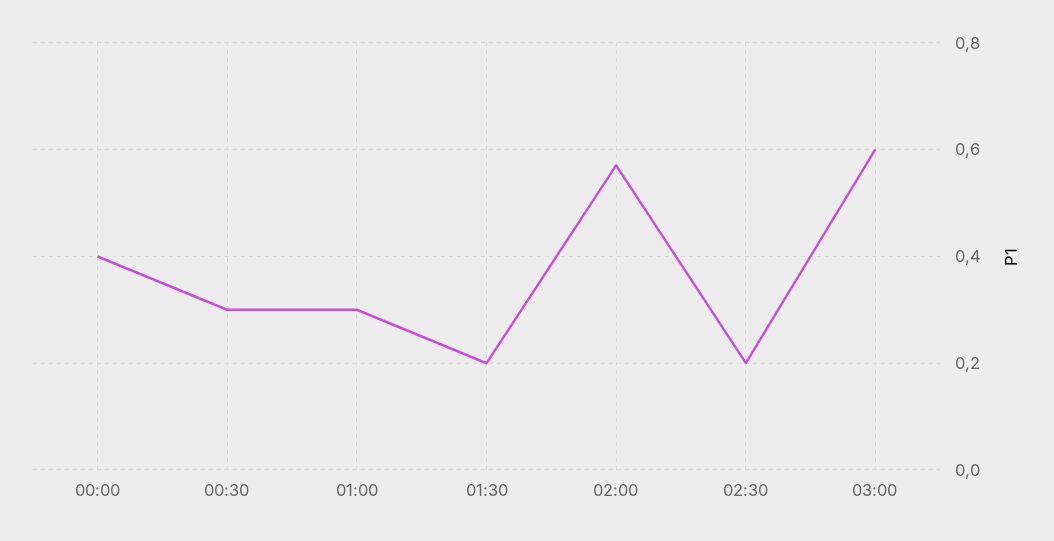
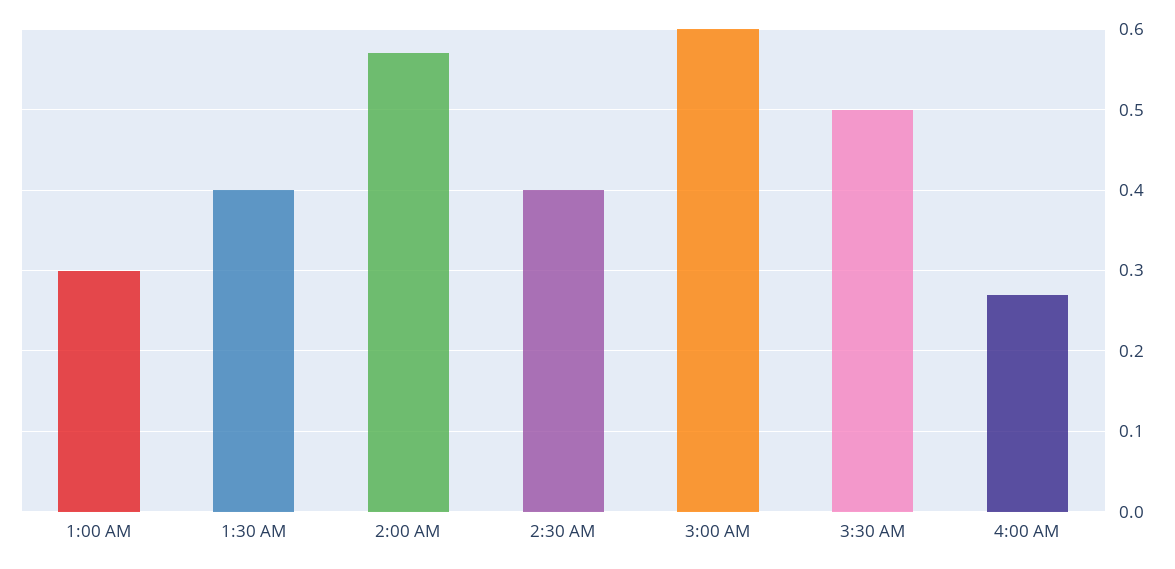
00:00: 0.4 -> none
00:30: 0.3 -> none
01:30: 0.2 -> 0.4
02:30: 0.2 -> 0.4
3:30 AM: none -> 0.5
4:00 AM: none -> 0.27

